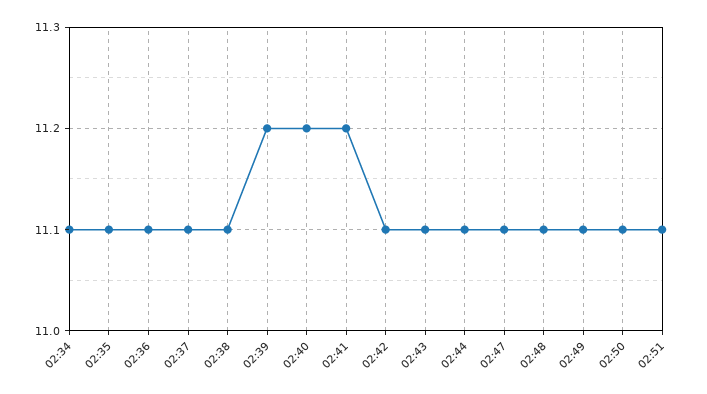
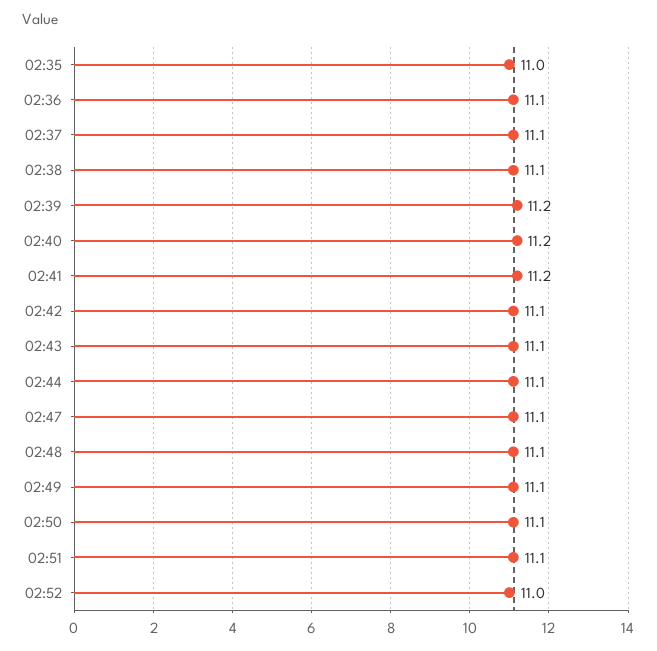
02:34: 11.1 -> none
02:35: 11.1 -> 11
02:52: none -> 11

